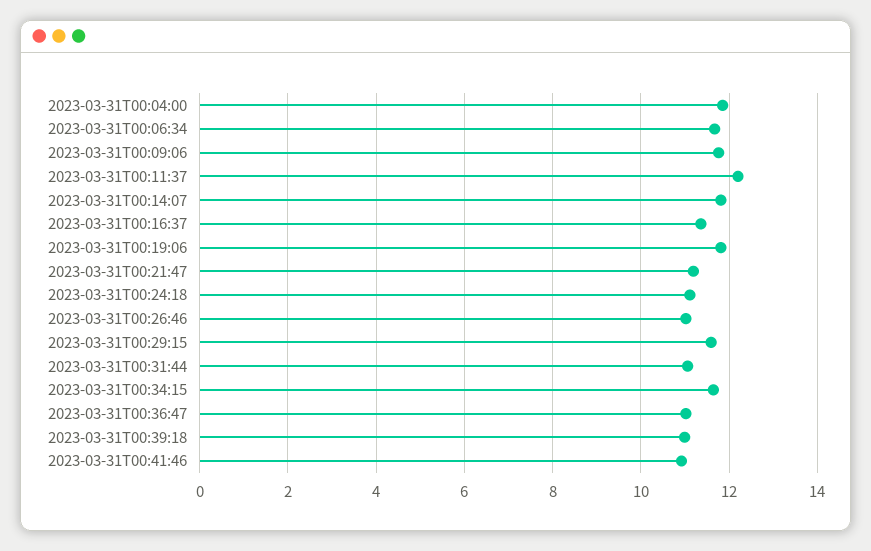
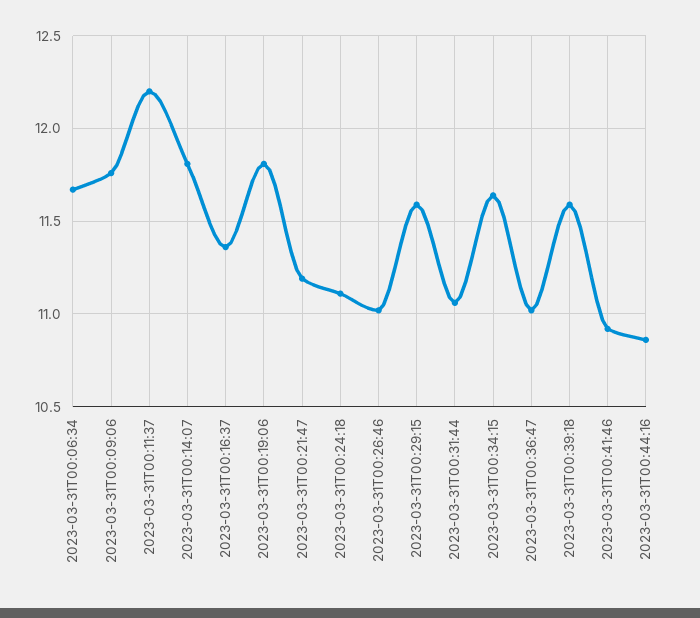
2023-03-31T00:04:00: 11.8 -> none
2023-03-31T00:39:18: 11 -> 11.6
2023-03-31T00:44:16: none -> 10.85

